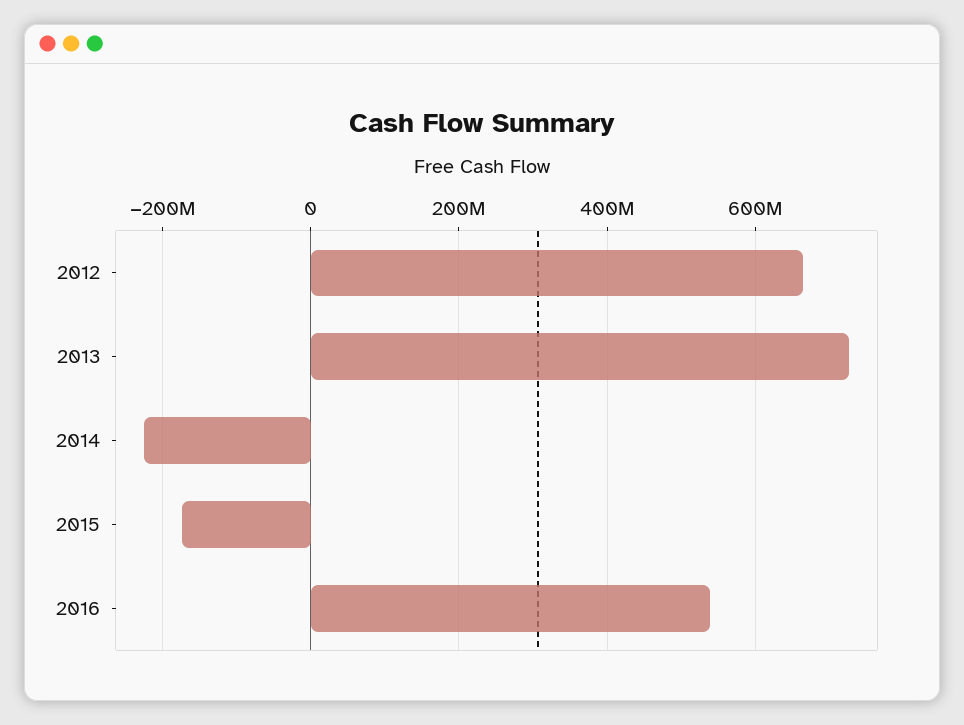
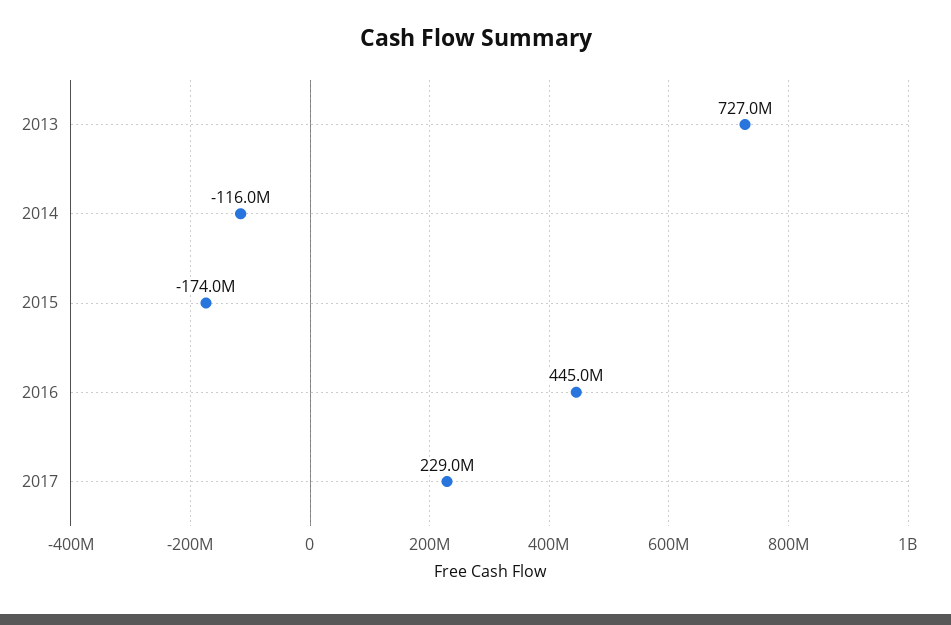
2012: 660000000 -> none
2014: -220000000 -> -116000000
2016: 540000000 -> 445000000
2017: none -> 229000000

